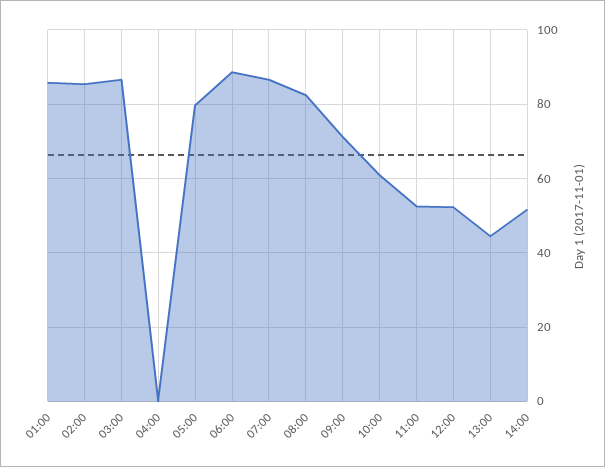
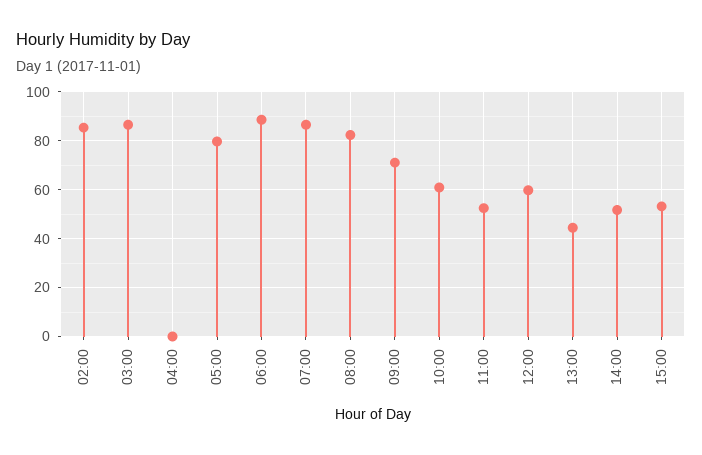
01:00: 86 -> none
12:00: 52 -> 60
15:00: none -> 52.5

